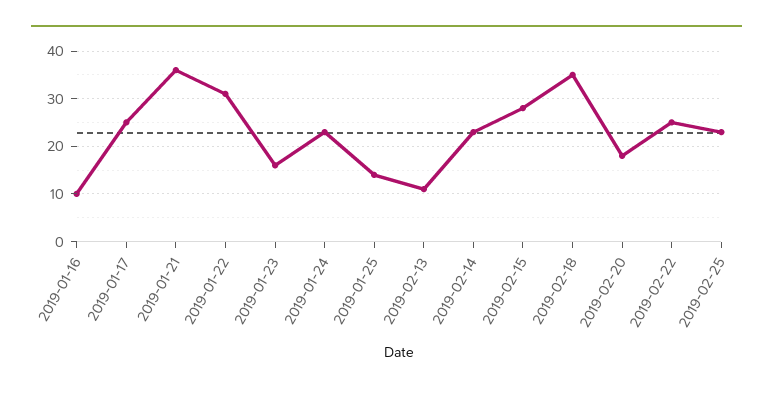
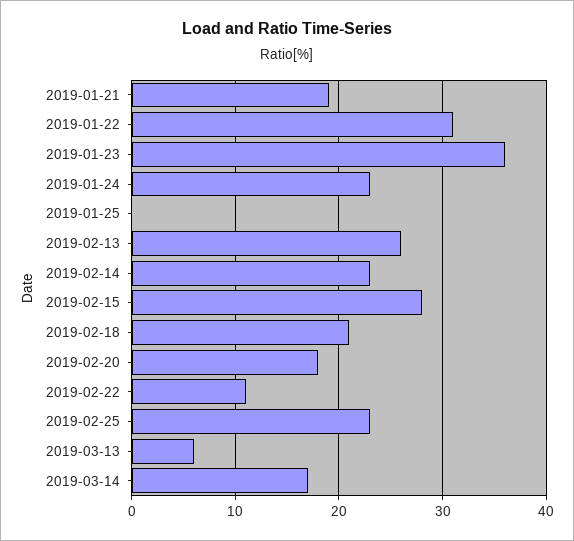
2019-01-16: 10 -> none
2019-01-17: 25 -> none
2019-01-21: 35 -> 19
2019-01-23: 15 -> 36
2019-01-25: 15 -> 0
2019-02-13: 10 -> 26
2019-02-18: 35 -> 21
2019-02-22: 25 -> 11
2019-03-13: none -> 6
2019-03-14: none -> 17

